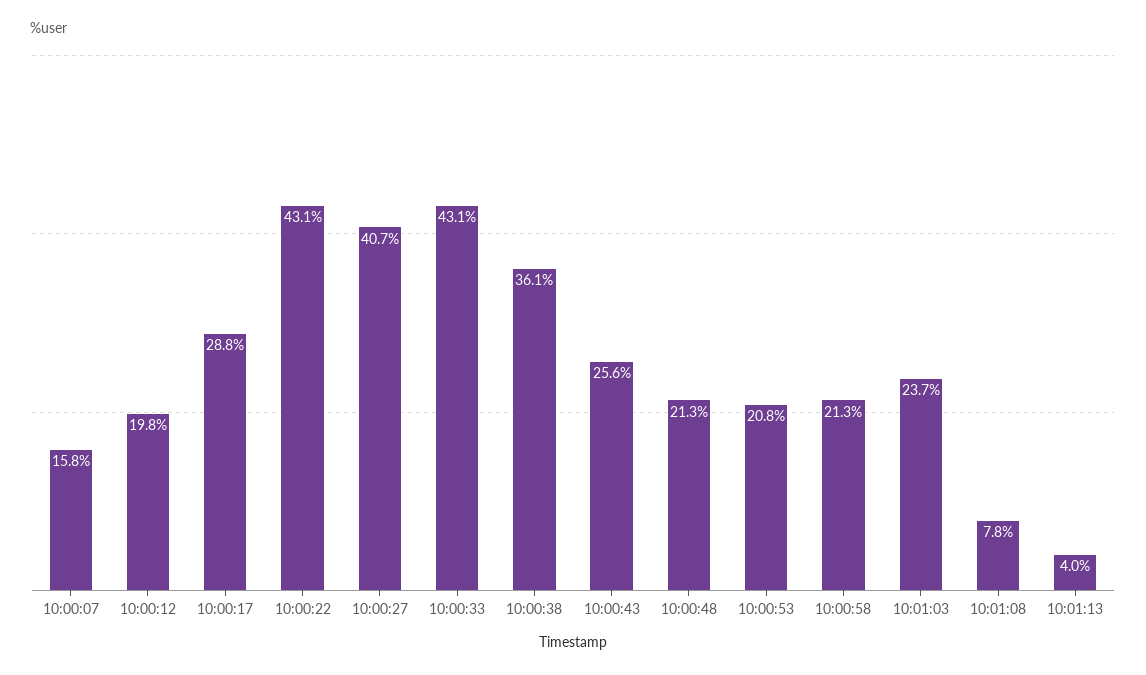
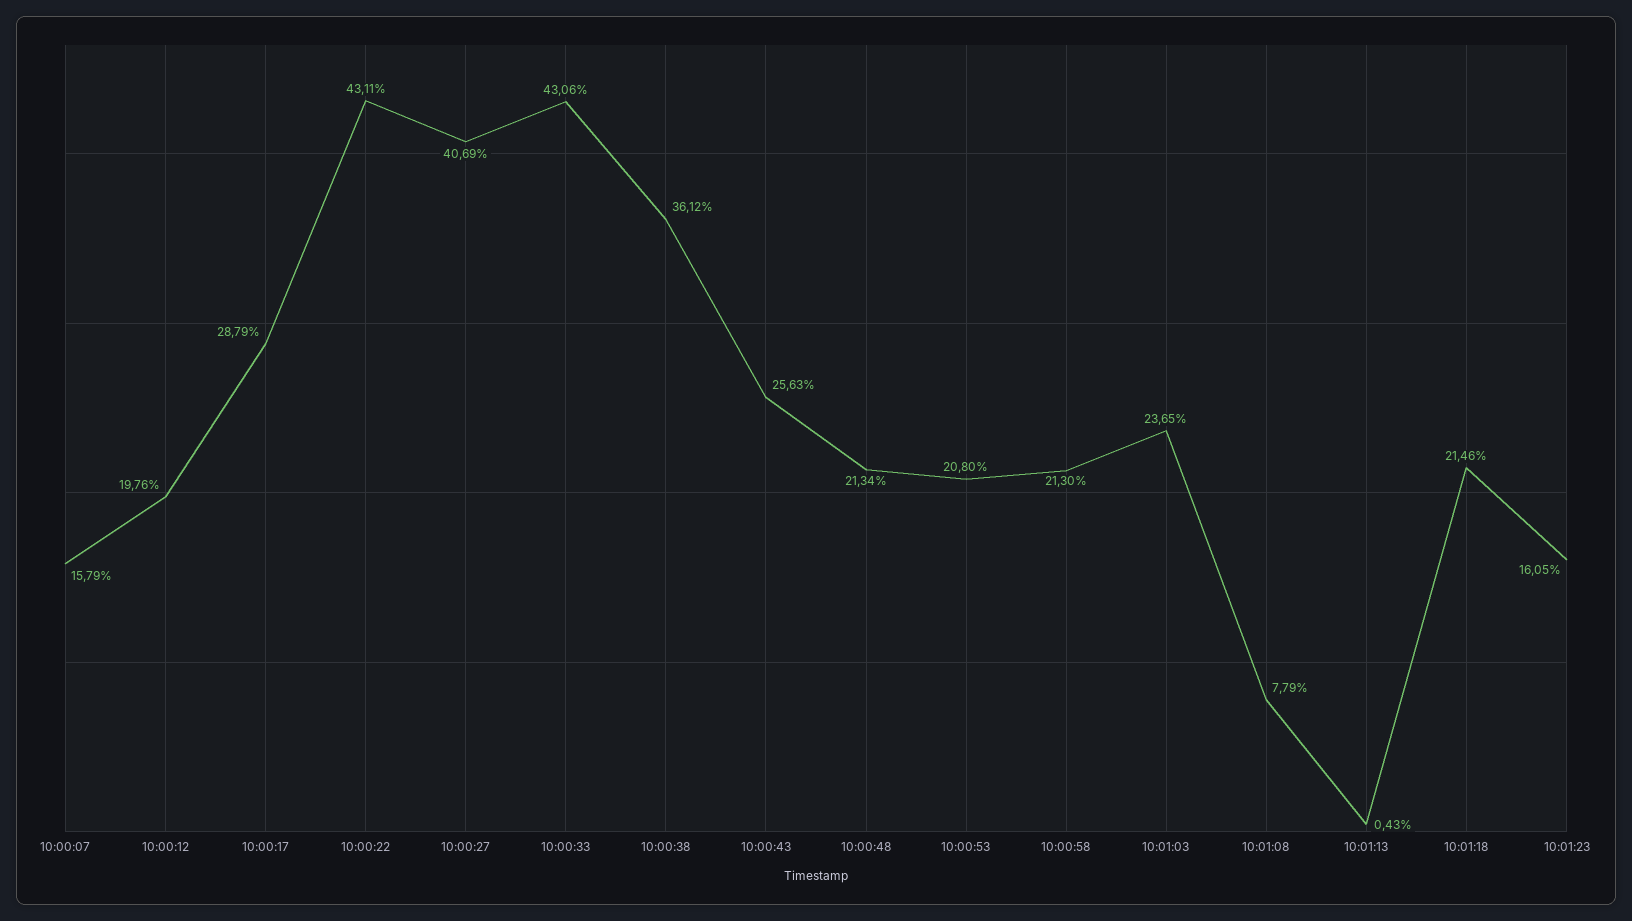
10:01:13: 4 -> 0.43
10:01:18: none -> 21.46
10:01:23: none -> 16.05

